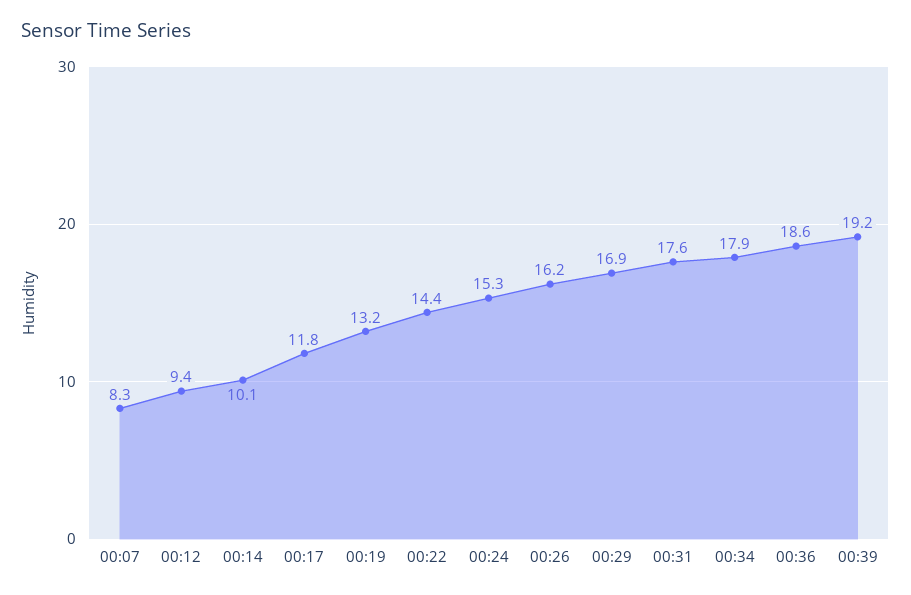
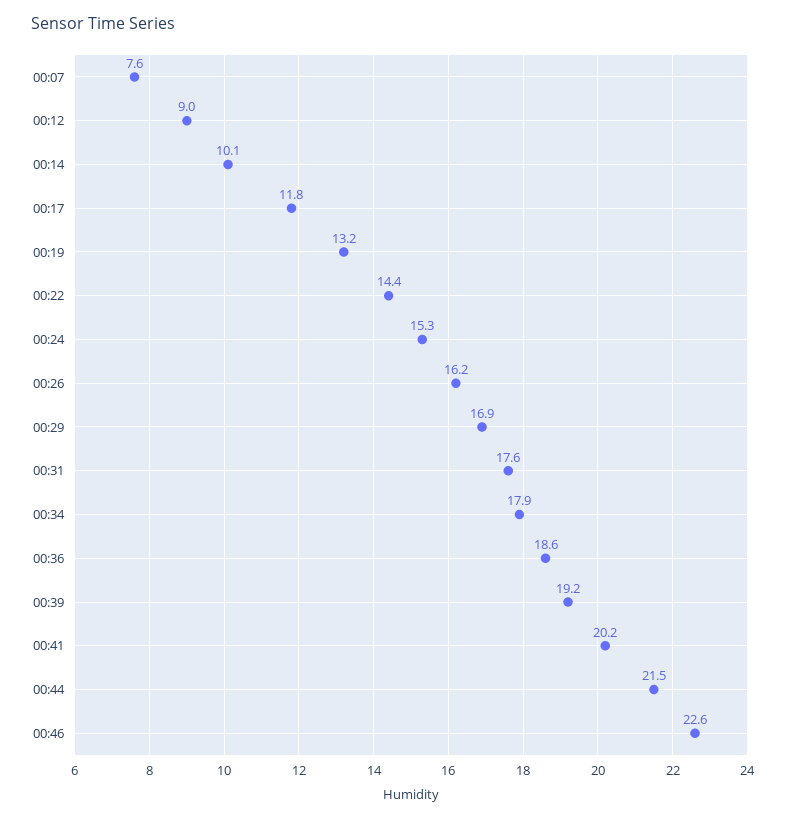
00:07: 8.3 -> 7.6
00:12: 9.4 -> 9
00:41: none -> 20.2
00:44: none -> 21.5
00:46: none -> 22.6

